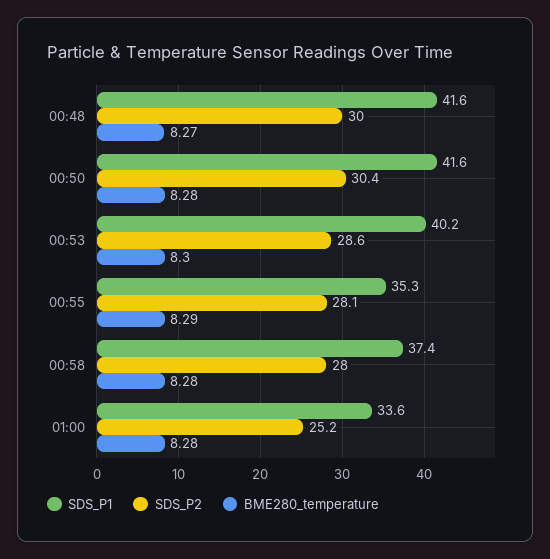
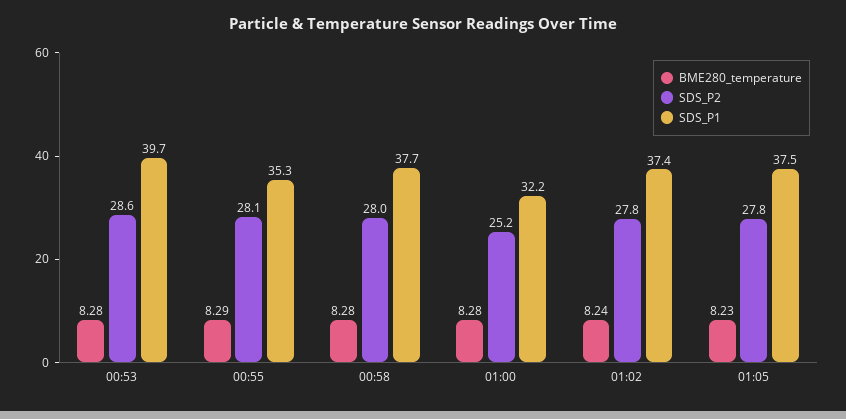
SDS_P1, 00:48: 41.6 -> none
SDS_P2, 00:48: 30 -> none
BME280_temperature, 00:48: 8.27 -> none
SDS_P1, 00:50: 41.6 -> none
SDS_P2, 00:50: 30.4 -> none
BME280_temperature, 00:50: 8.28 -> none
SDS_P1, 00:53: 40.2 -> 39.7
BME280_temperature, 00:53: 8.3 -> 8.28
SDS_P1, 00:58: 37.4 -> 37.7
SDS_P1, 01:00: 33.6 -> 32.2
BME280_temperature, 01:02: none -> 8.24
SDS_P2, 01:02: none -> 27.8
SDS_P1, 01:02: none -> 37.4
BME280_temperature, 01:05: none -> 8.23
SDS_P2, 01:05: none -> 27.8
SDS_P1, 01:05: none -> 37.5

